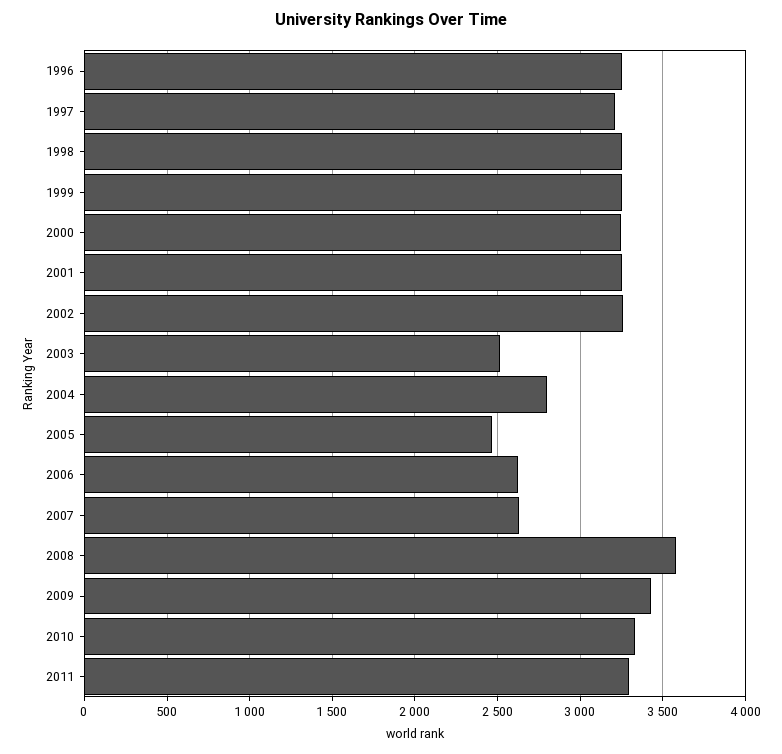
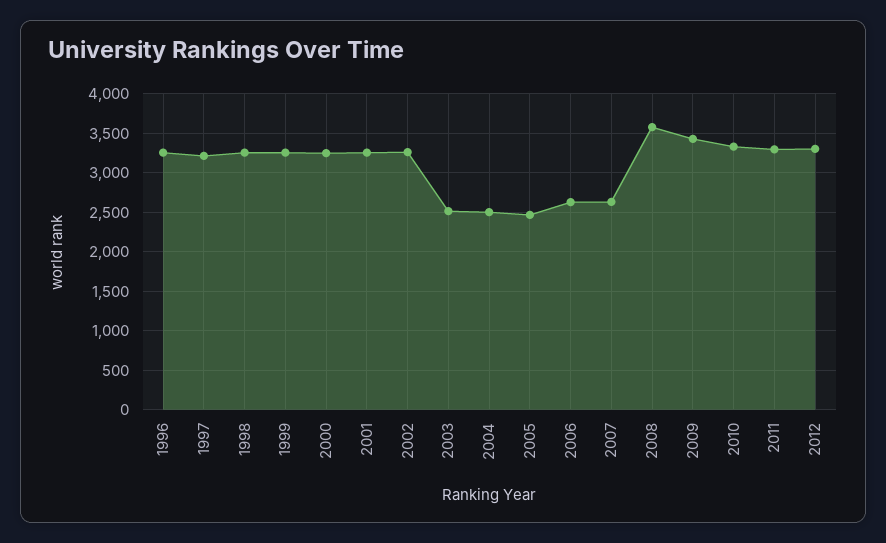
2004: 2800 -> 2500
2012: none -> 3300

